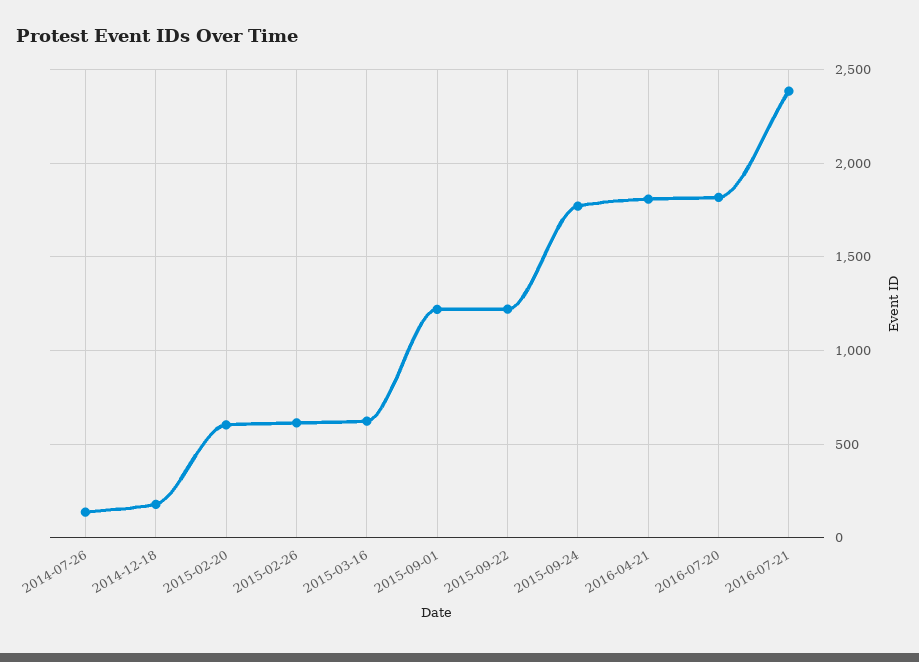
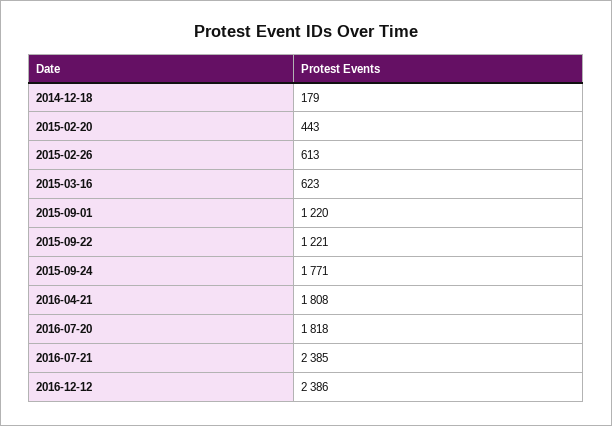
2014-07-26: 150 -> none
2015-02-20: 600 -> 443
2016-12-12: none -> 2386

